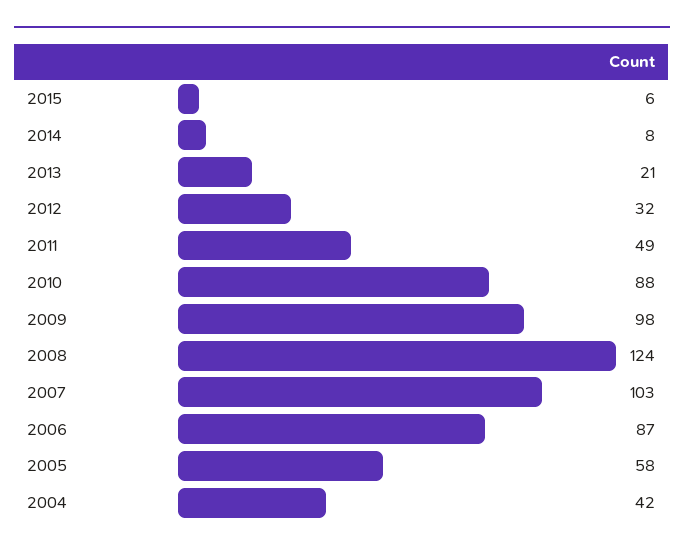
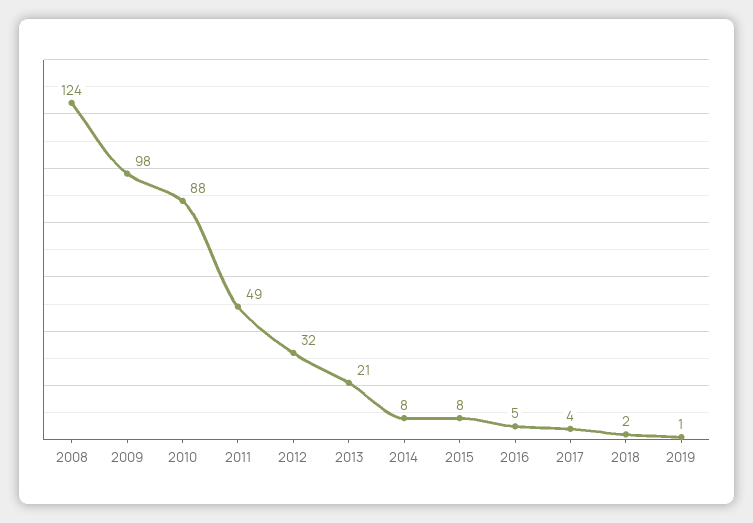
2015: 6 -> 8
2007: 103 -> none
2006: 87 -> none
2005: 58 -> none
2004: 42 -> none
2016: none -> 5
2017: none -> 4
2018: none -> 2
2019: none -> 1

